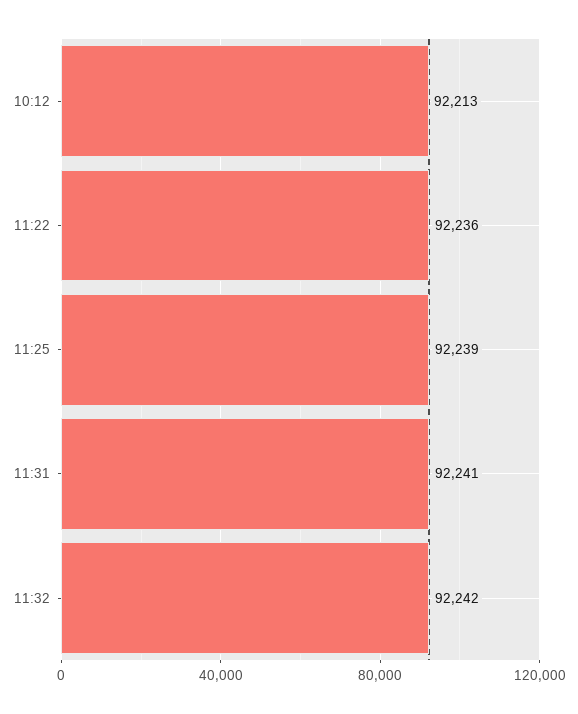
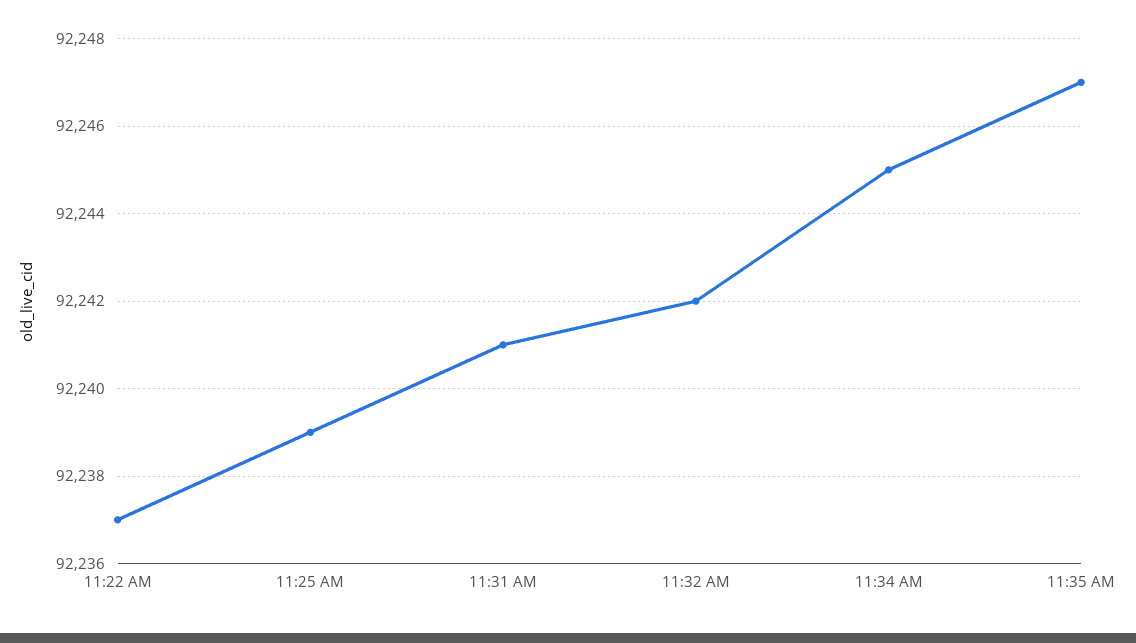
10:12: 92213 -> none
11:22: 92236 -> 92237
11:34 AM: none -> 92245
11:35 AM: none -> 92247

